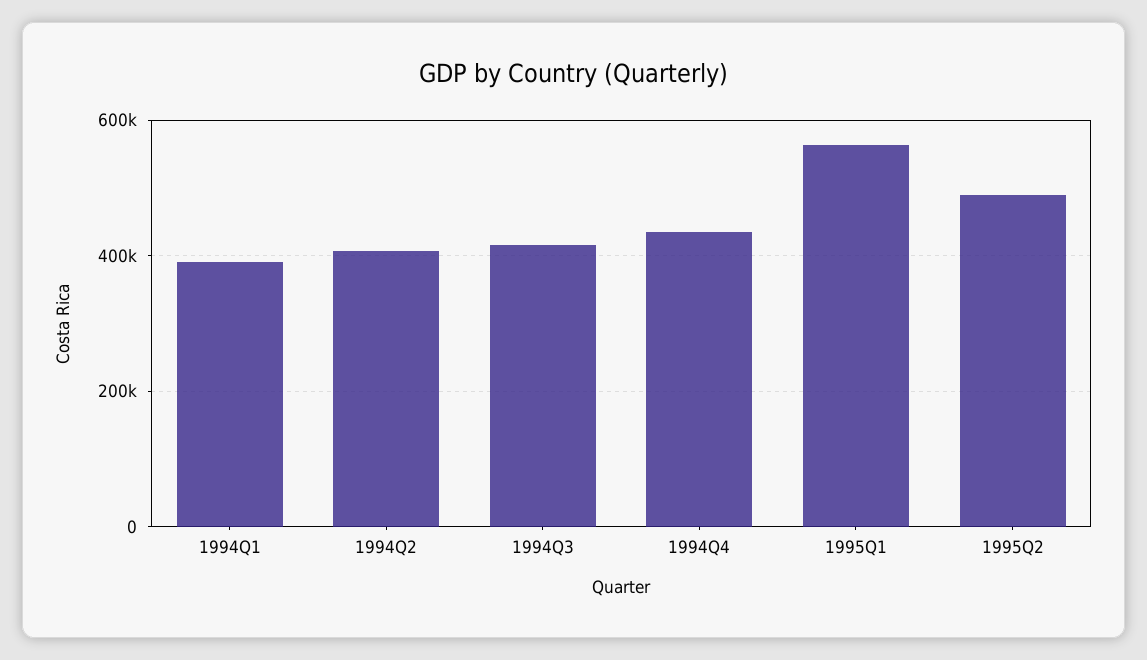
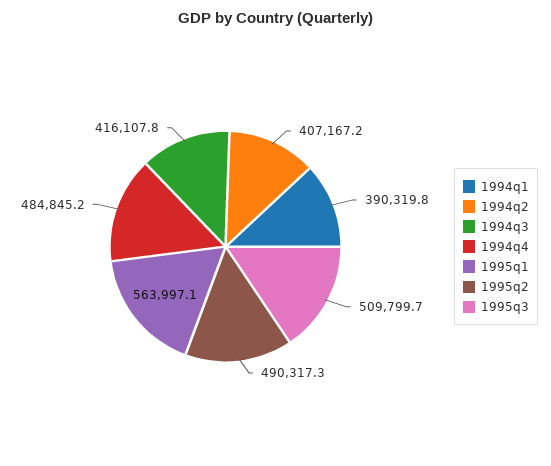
1994Q4: 440000 -> 484845.2
1995q3: none -> 509799.7

